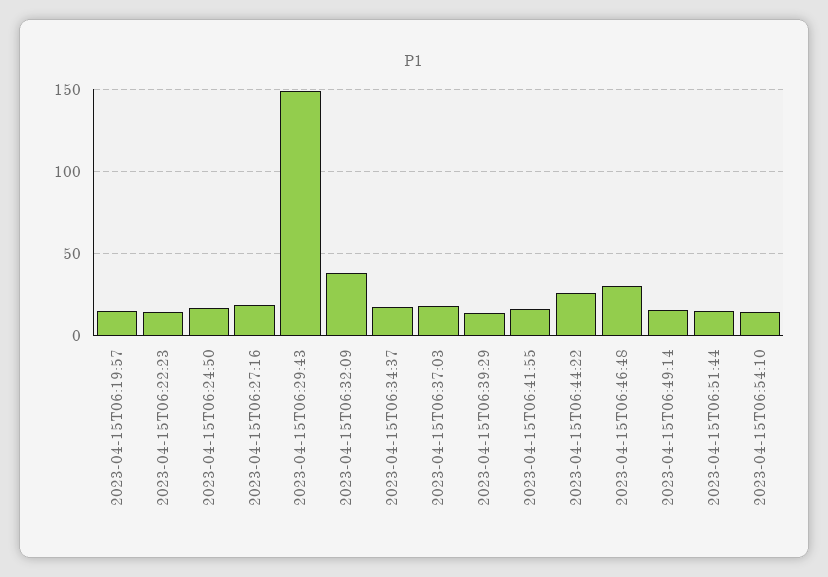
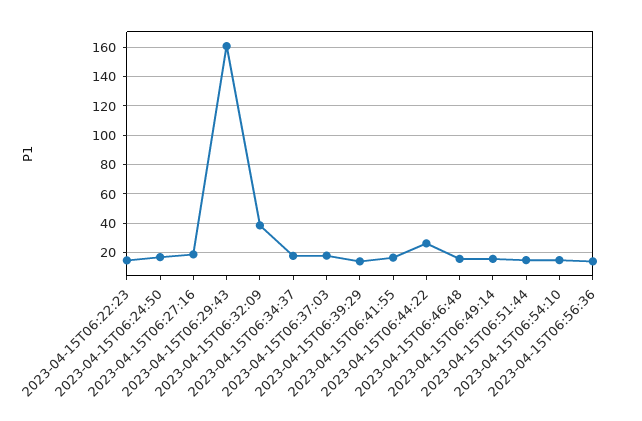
2023-04-15T06:19:57: 15 -> none
2023-04-15T06:29:43: 150 -> 160
2023-04-15T06:46:48: 30 -> 15
2023-04-15T06:56:36: none -> 15

